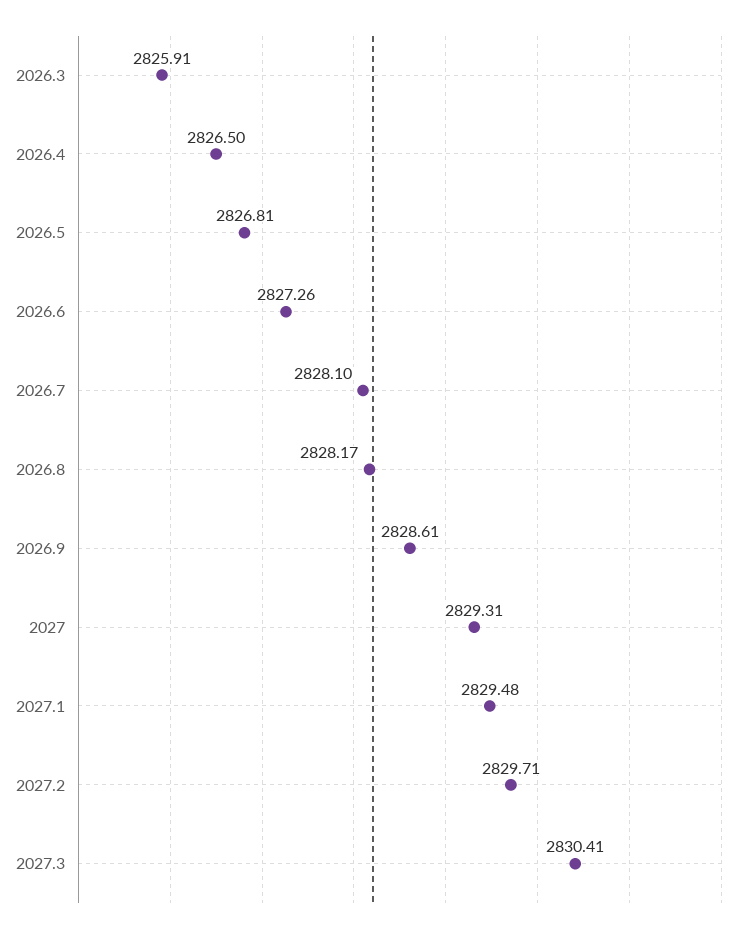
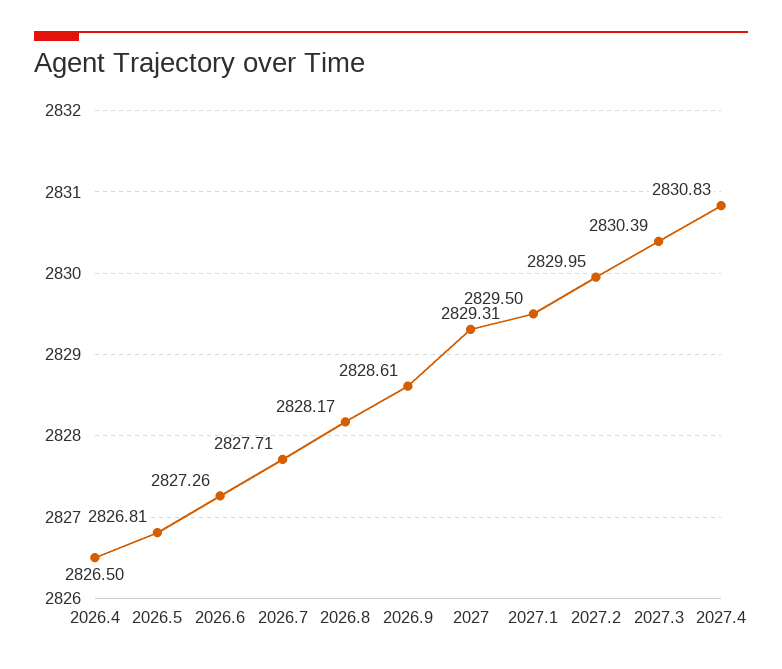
2026.3: 2825.91 -> none
2026.7: 2828.1 -> 2827.71
2027.1: 2829.48 -> 2829.5
2027.2: 2829.71 -> 2829.95
2027.3: 2830.41 -> 2830.39
2027.4: none -> 2830.83

